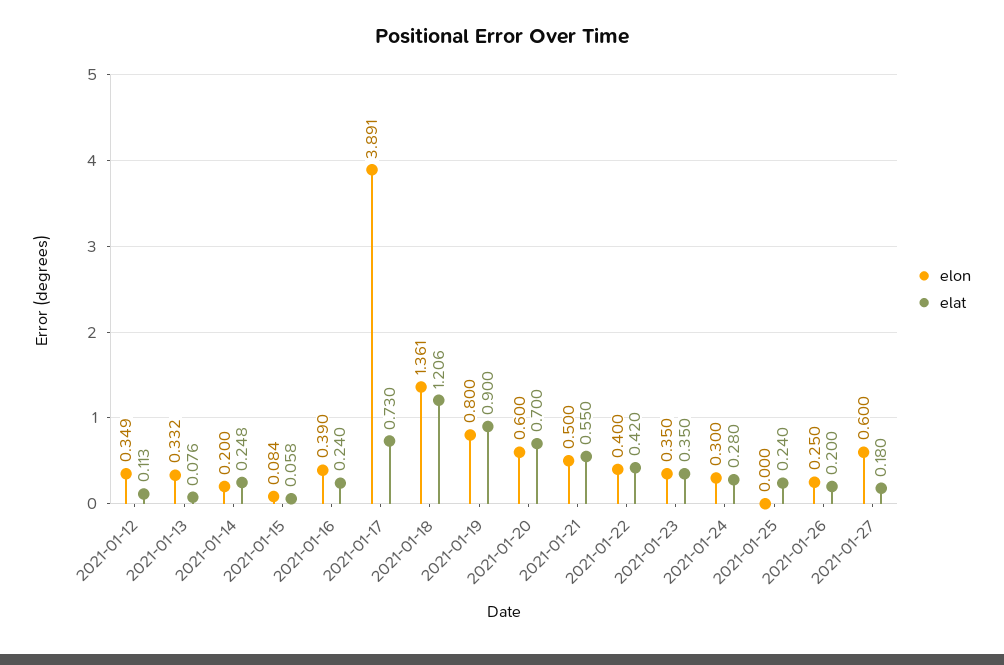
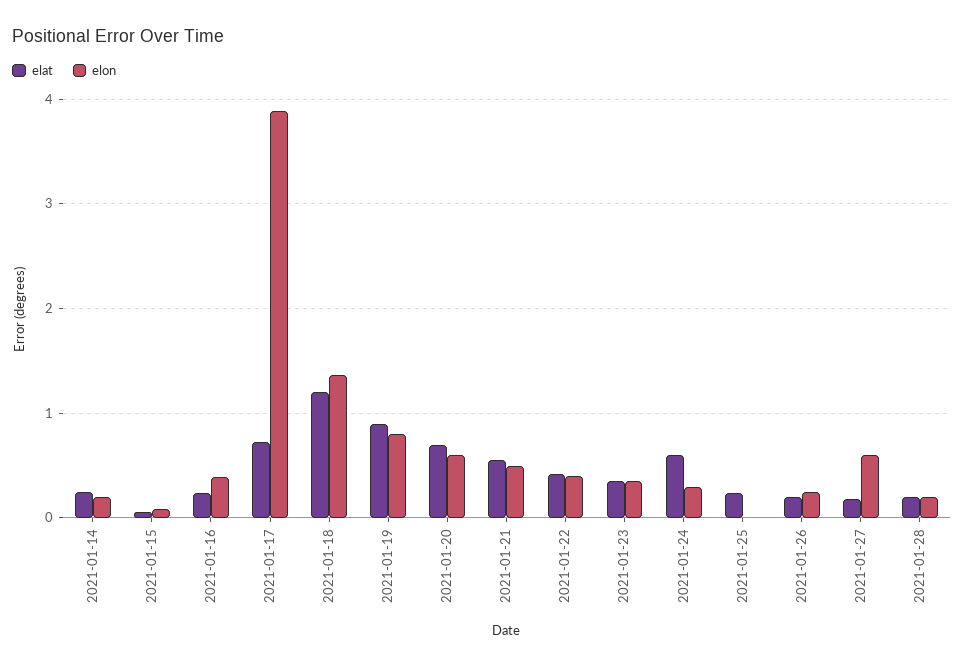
elon, 2021-01-12: 0.349 -> none
elat, 2021-01-12: 0.113 -> none
elon, 2021-01-13: 0.332 -> none
elat, 2021-01-13: 0.076 -> none
elat, 2021-01-24: 0.28 -> 0.6
elat, 2021-01-28: none -> 0.2
elon, 2021-01-28: none -> 0.2

